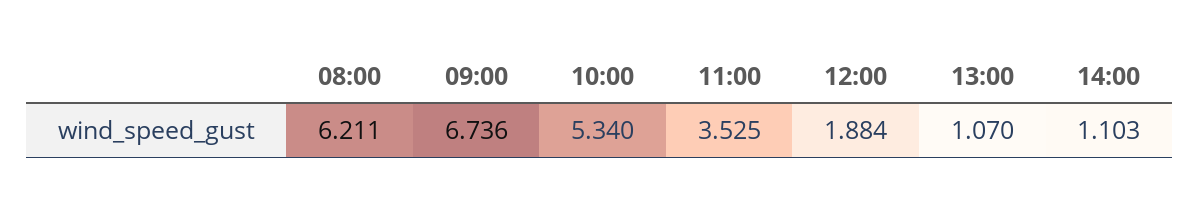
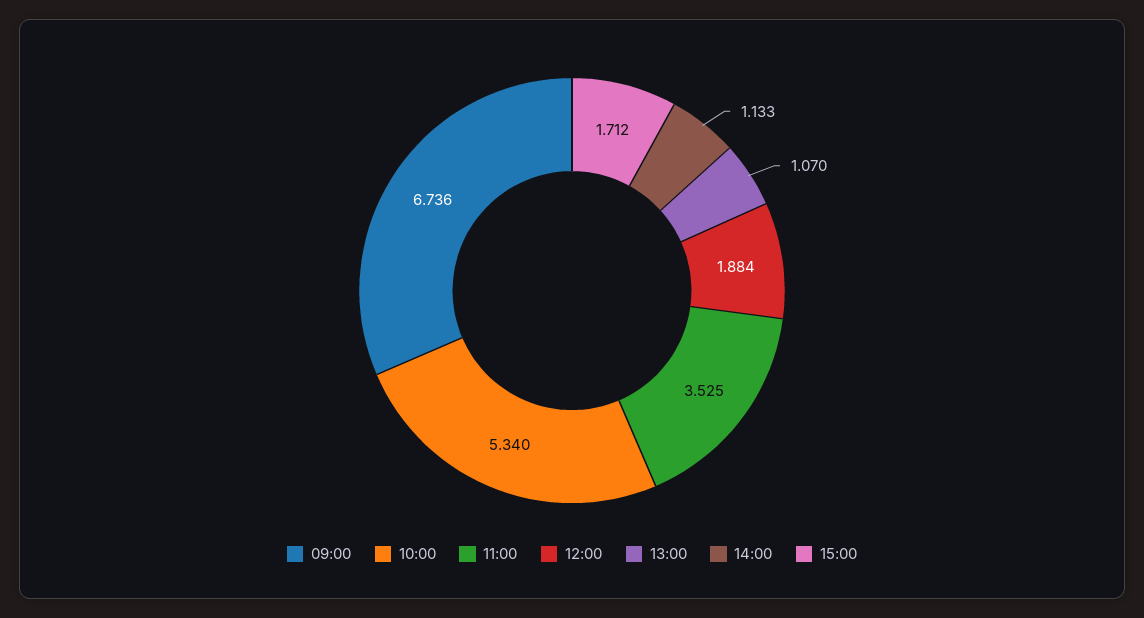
08:00: 6.211 -> none
14:00: 1.103 -> 1.133
15:00: none -> 1.712

